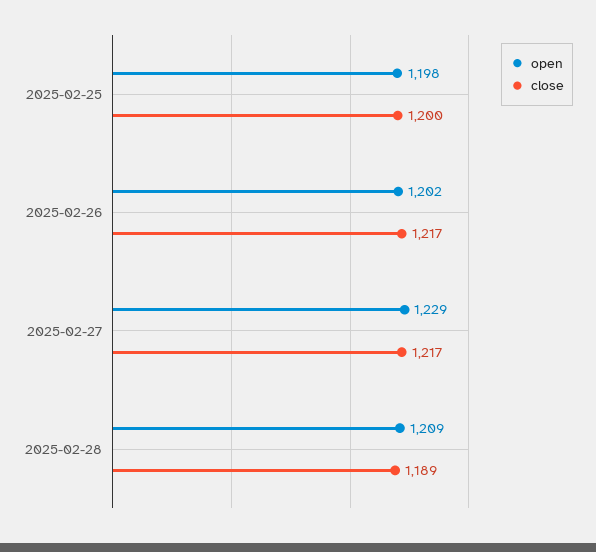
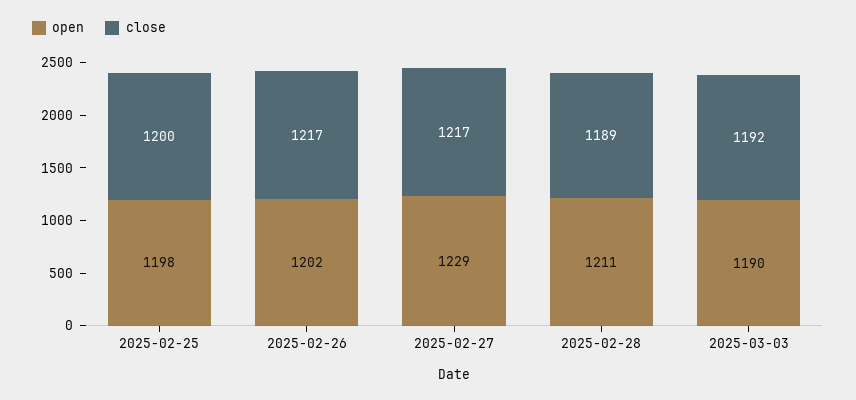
open, 2025-02-28: 1209 -> 1211
open, 2025-03-03: none -> 1190
close, 2025-03-03: none -> 1192

